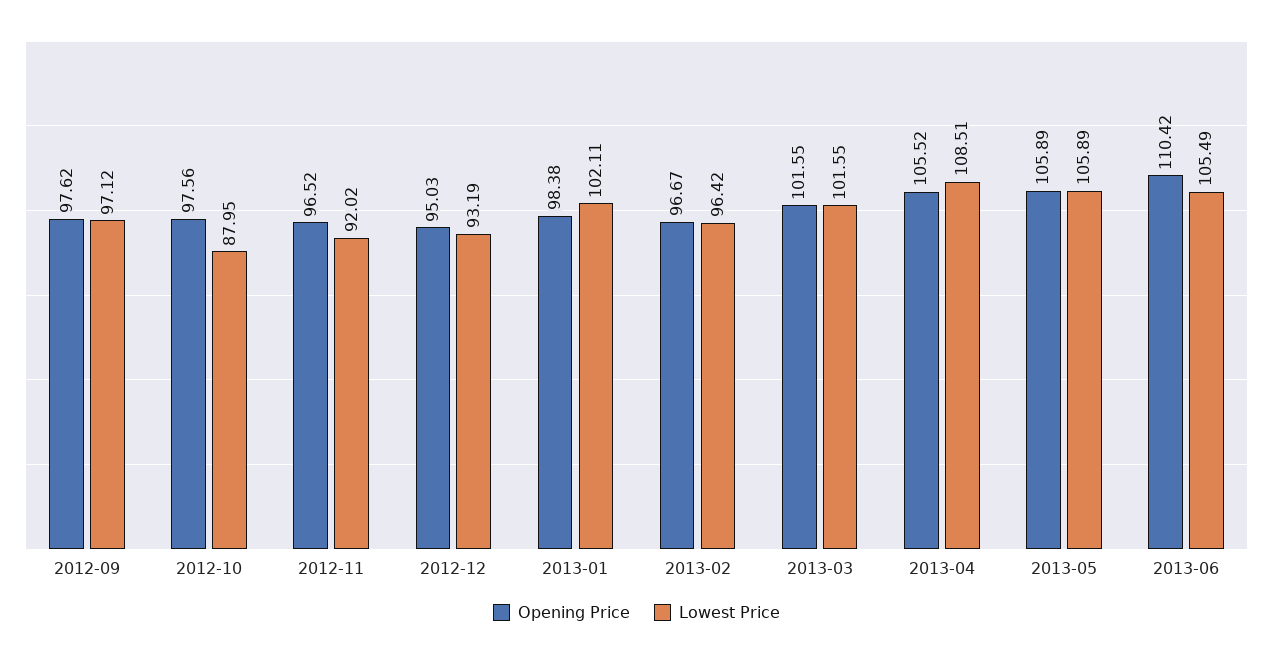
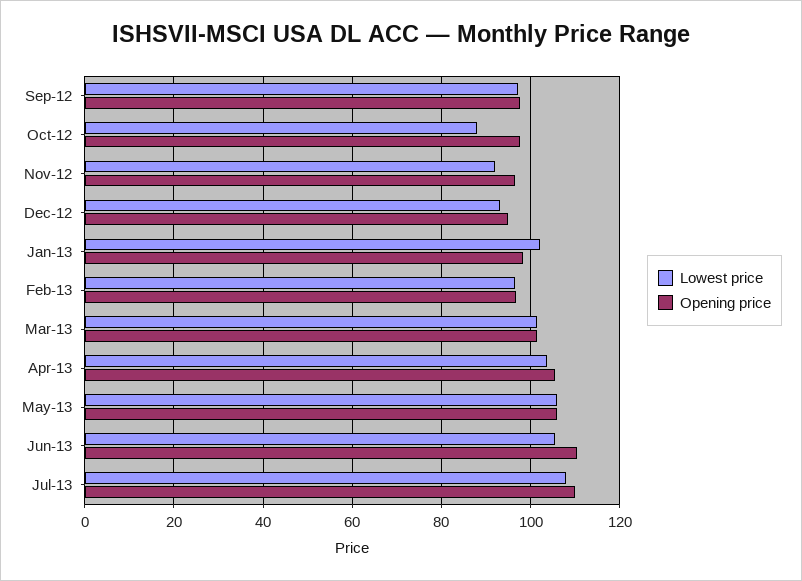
Lowest Price, 2013-04: 108.51 -> 104
Lowest Price, Jul-13: none -> 108
Opening Price, Jul-13: none -> 110

